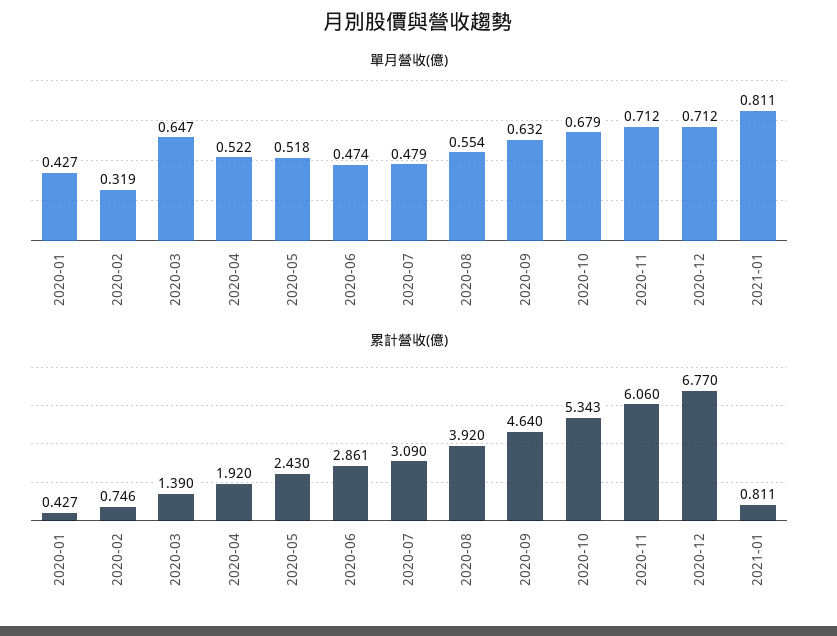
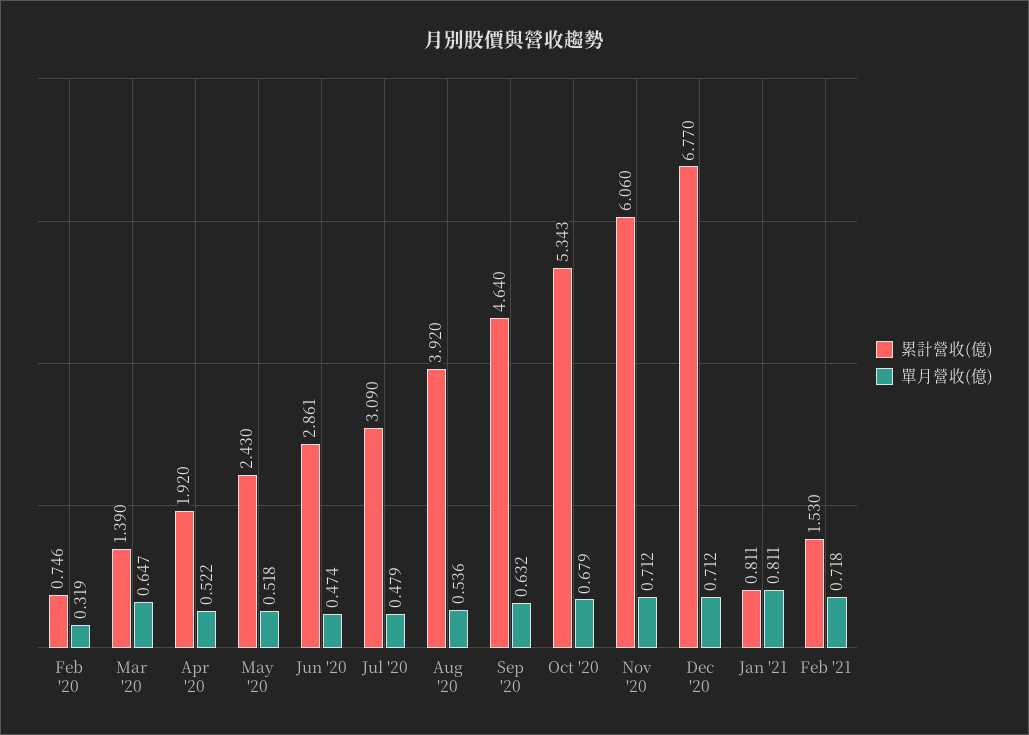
單月營收(億), 2020-01: 0.427 -> none
單月營收(億), 2020-08: 0.554 -> 0.536
累計營收(億), 2020-01: 0.427 -> none
累計營收(億), Feb '21: none -> 1.53
單月營收(億), Feb '21: none -> 0.718

